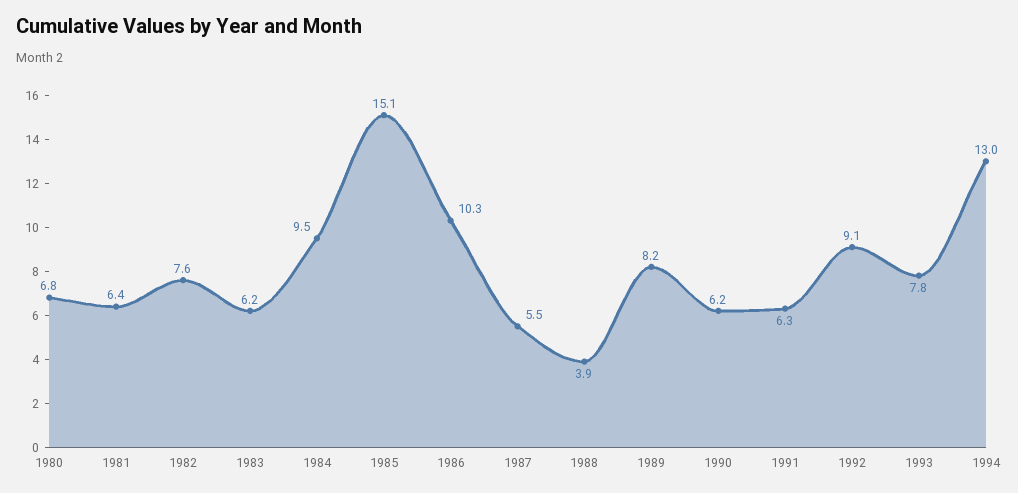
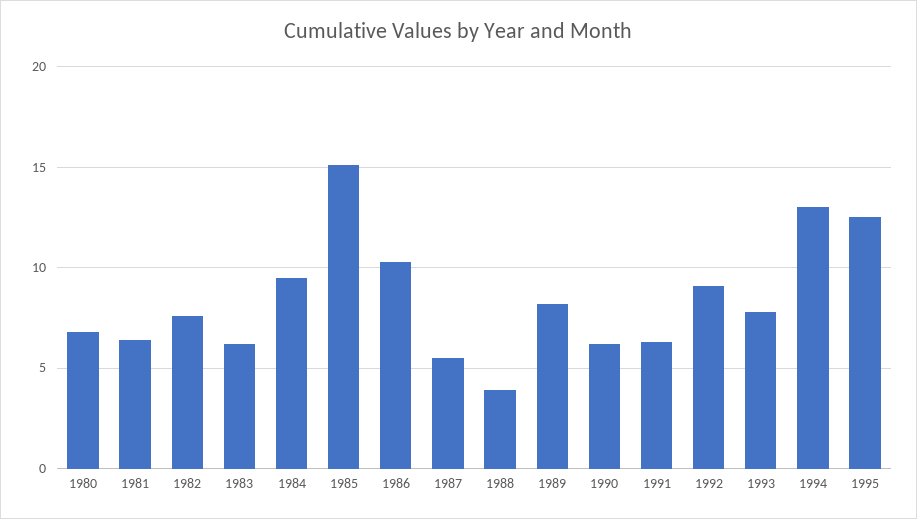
1995: none -> 12.5

